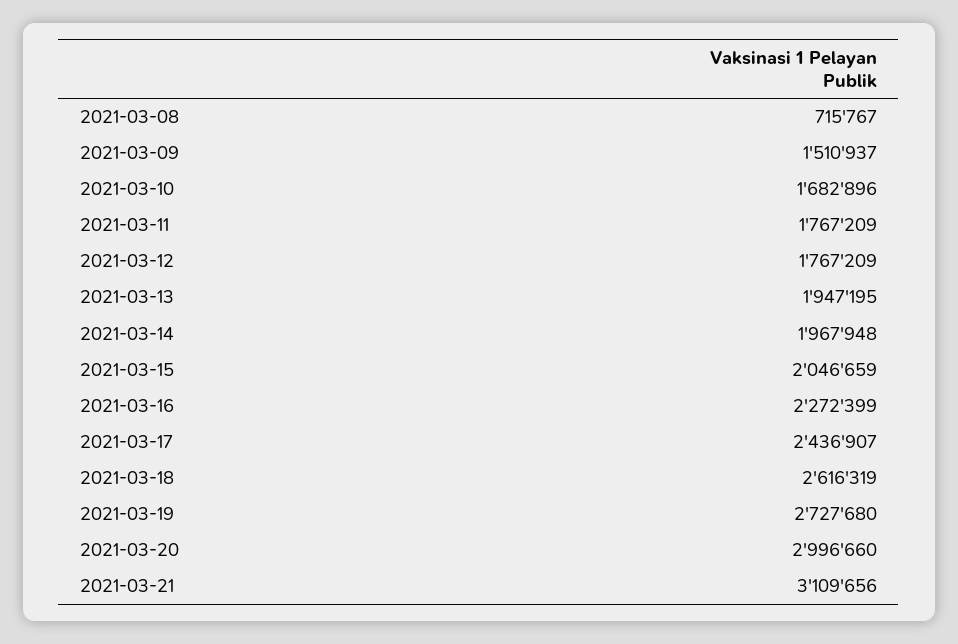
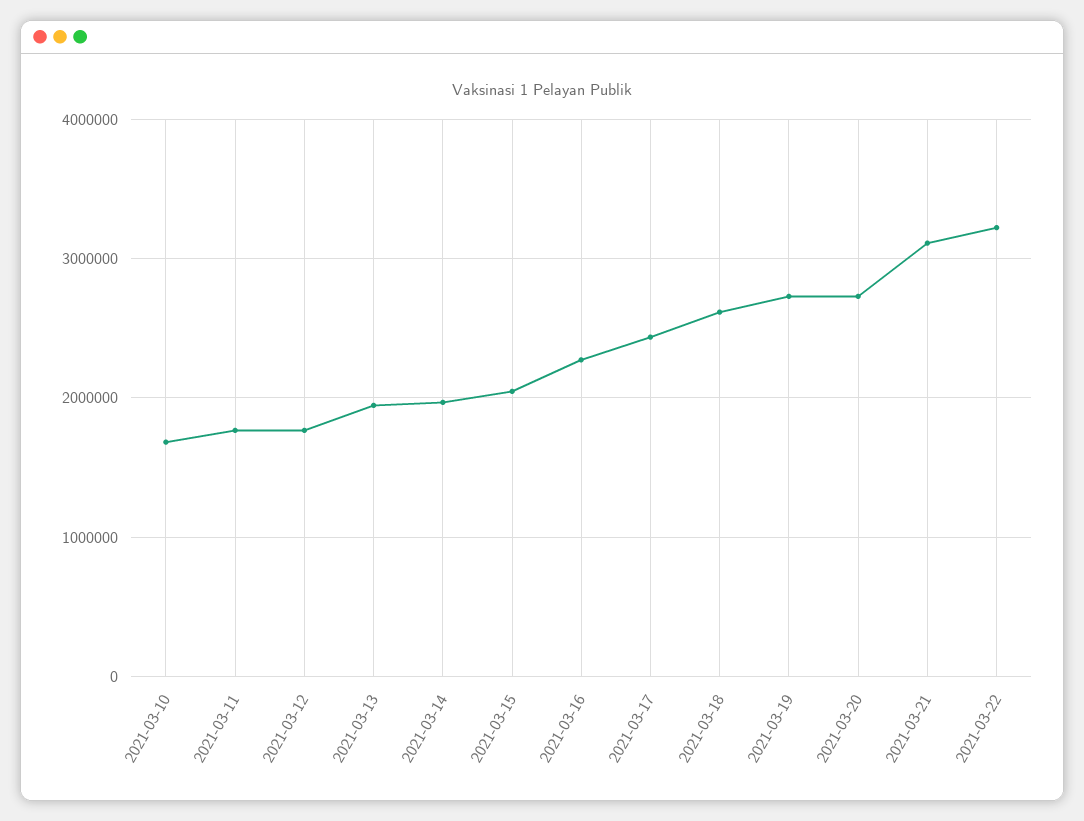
2021-03-08: 715767 -> none
2021-03-09: 1510937 -> none
2021-03-20: 2996660 -> 2700000
2021-03-22: none -> 3200000

